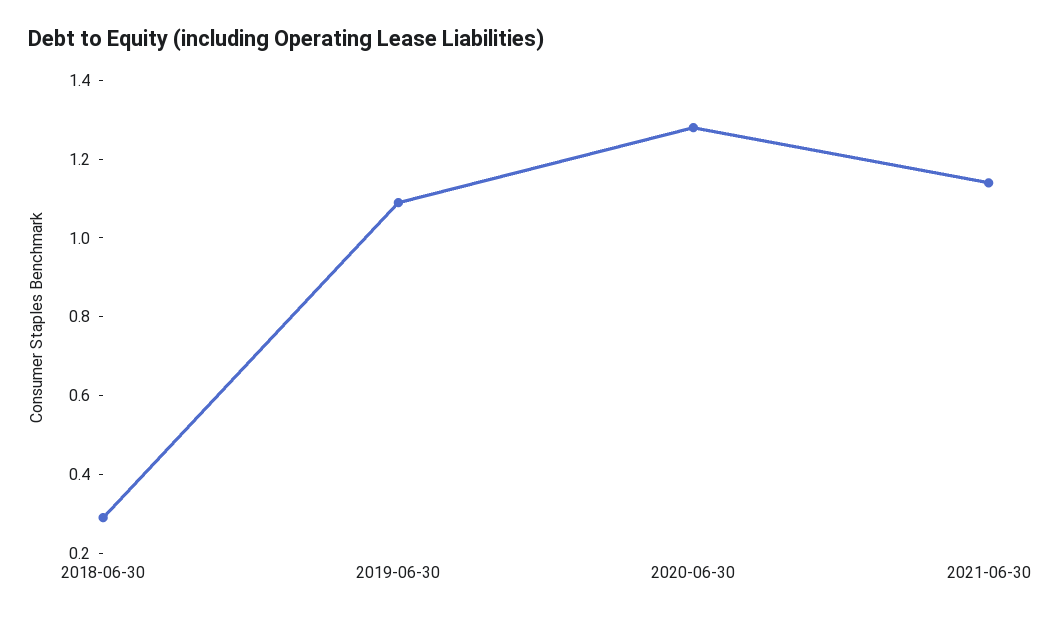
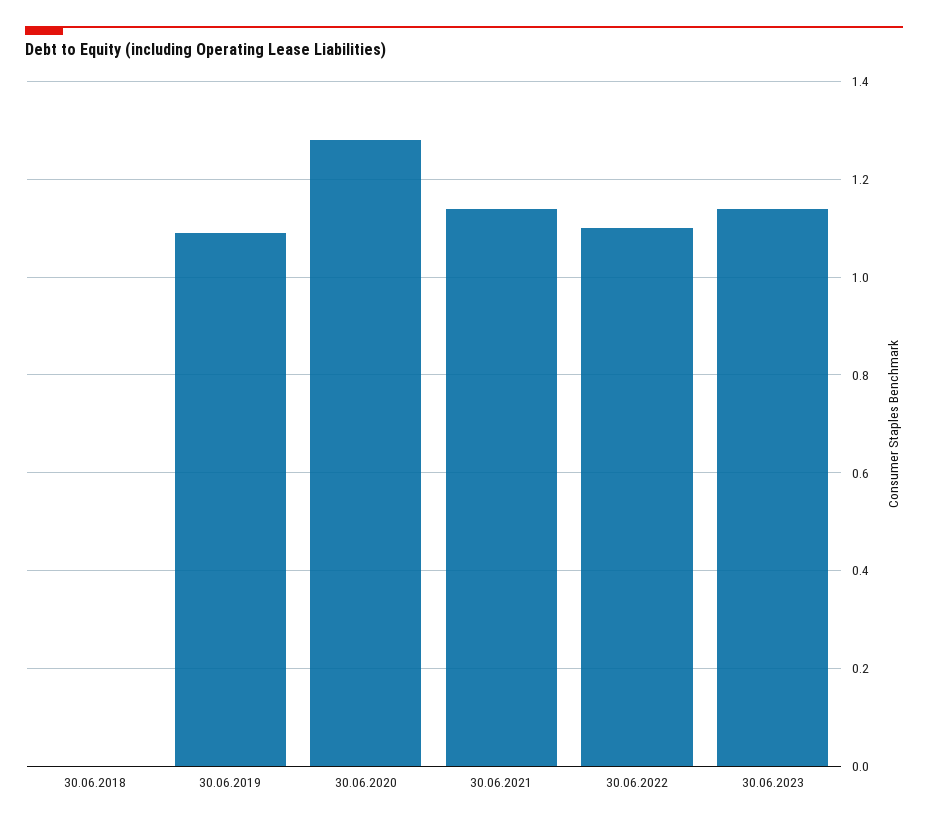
2018-06-30: 0.3 -> 0
30.06.2022: none -> 1.1
30.06.2023: none -> 1.15

